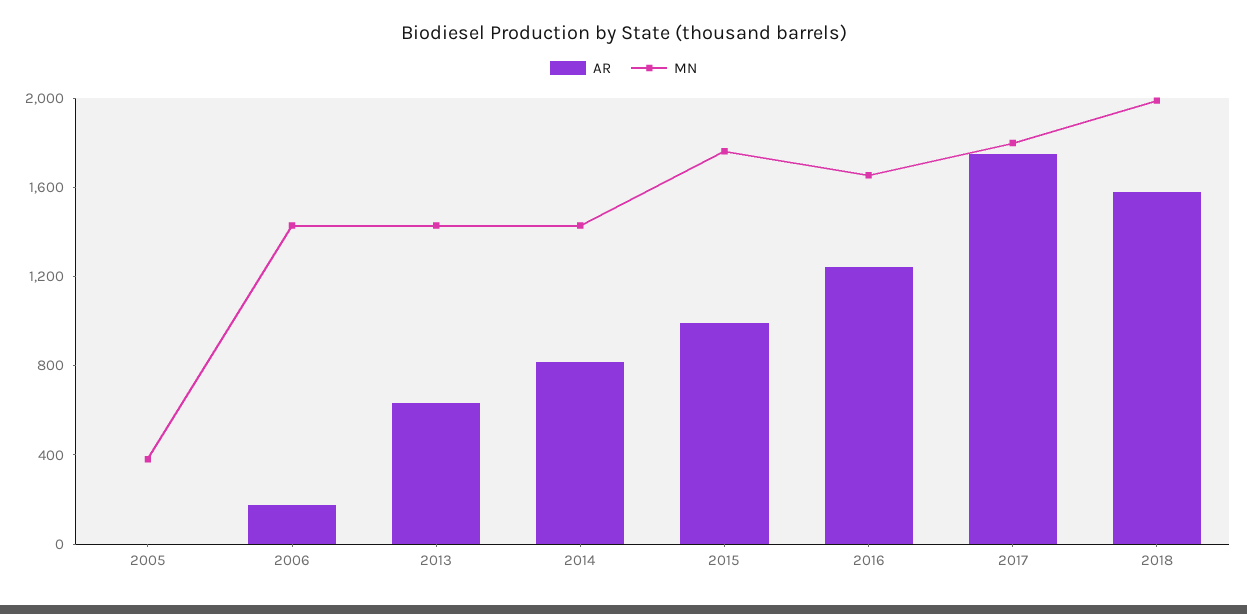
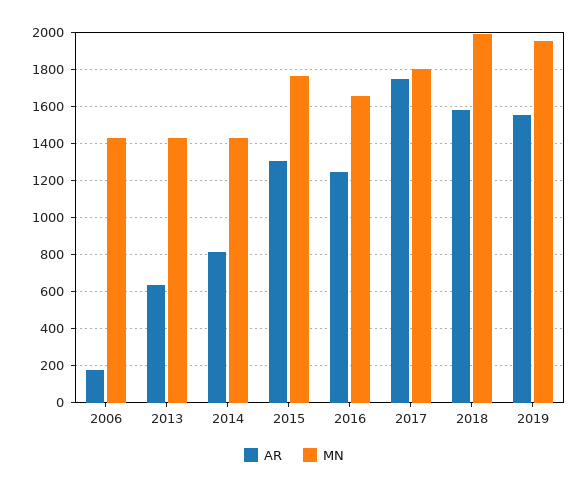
AR, 2005: 0 -> none
MN, 2005: 400 -> none
AR, 2015: 1000 -> 1300
AR, 2019: none -> 1550
MN, 2019: none -> 1950

